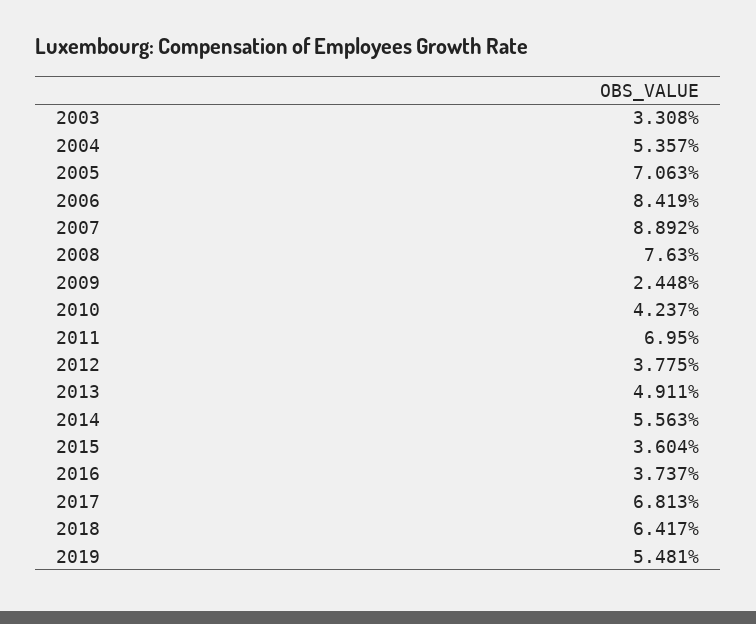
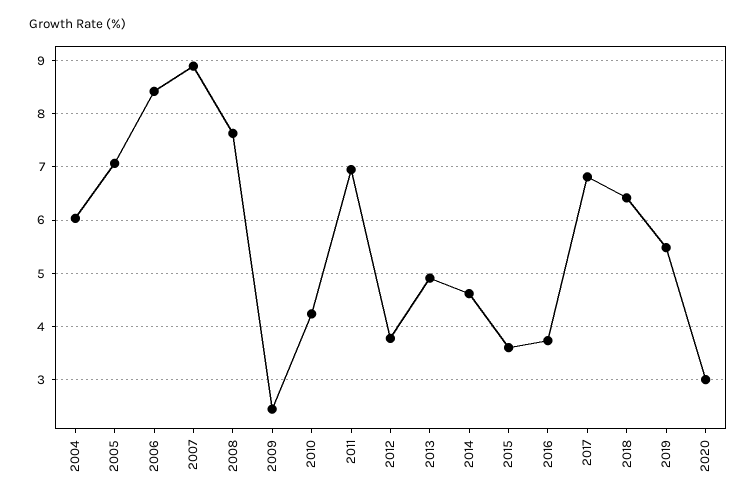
2003: 3.308 -> none
2004: 5.357 -> 6
2014: 5.563 -> 4.6
2020: none -> 3

